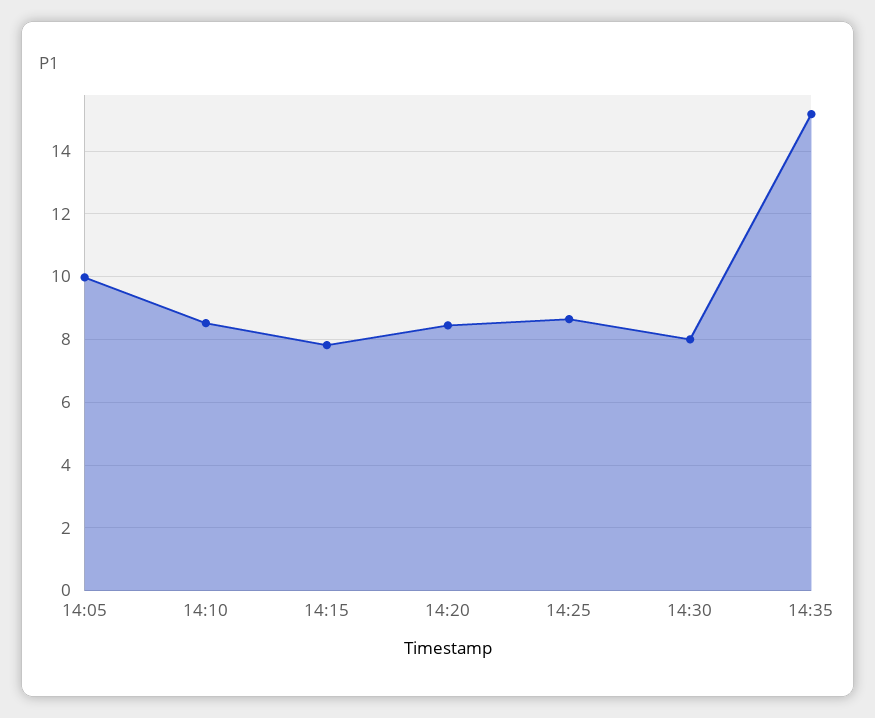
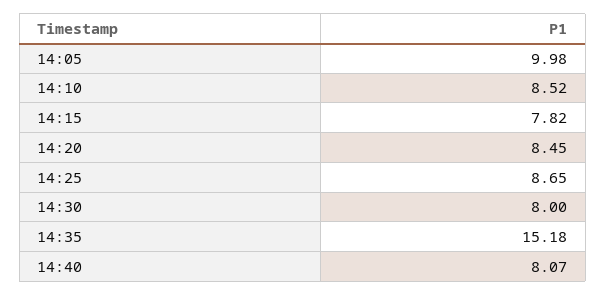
14:40: none -> 8.07

